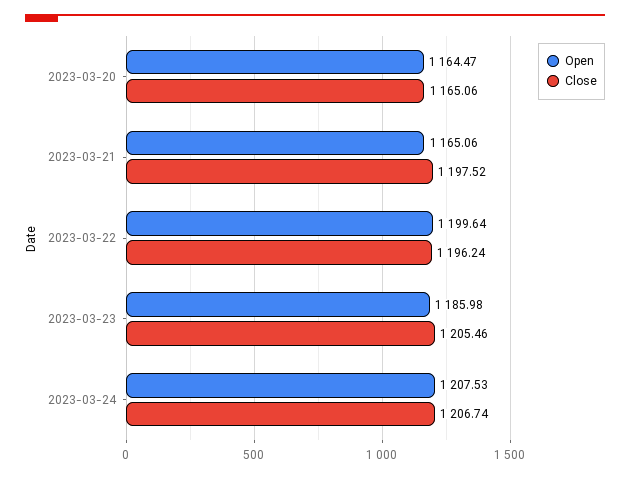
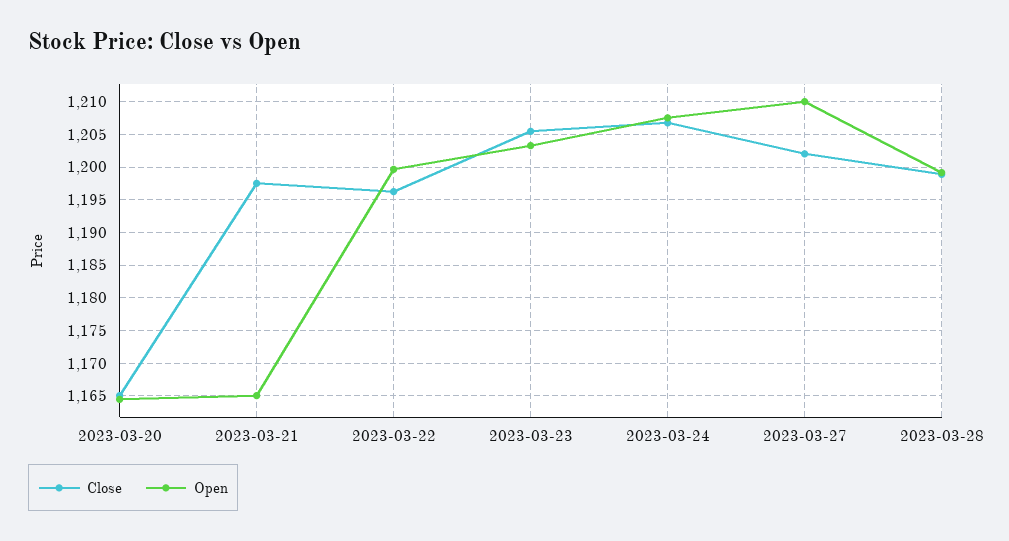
Open, 2023-03-23: 1185.98 -> 1203
Close, 2023-03-27: none -> 1202
Open, 2023-03-27: none -> 1210
Close, 2023-03-28: none -> 1199
Open, 2023-03-28: none -> 1199

